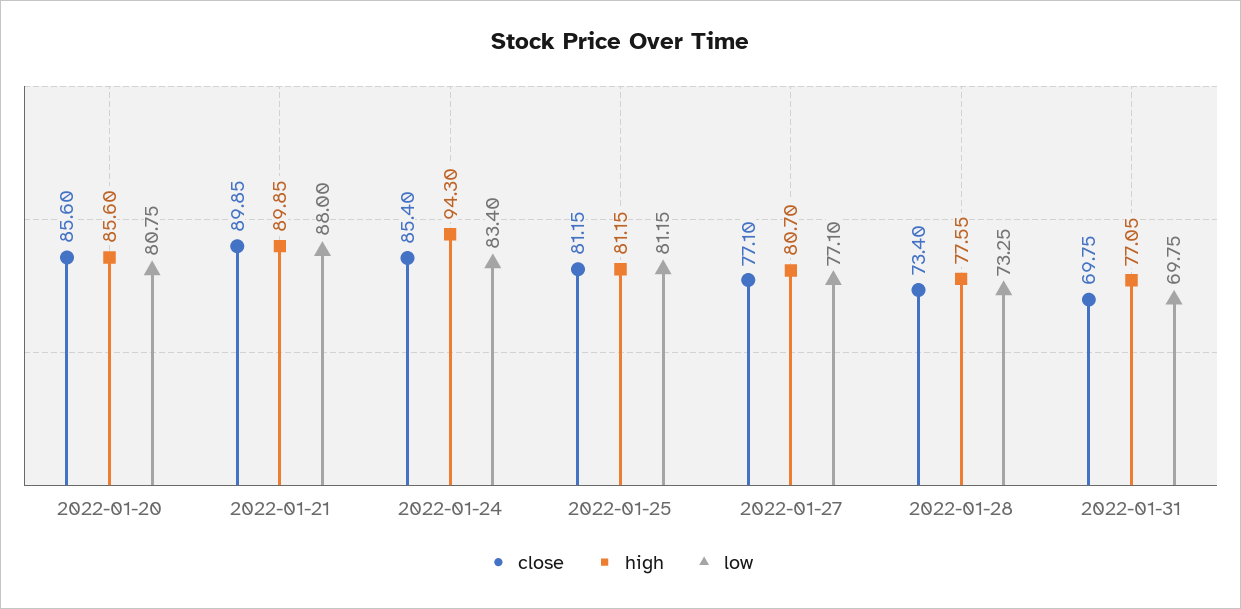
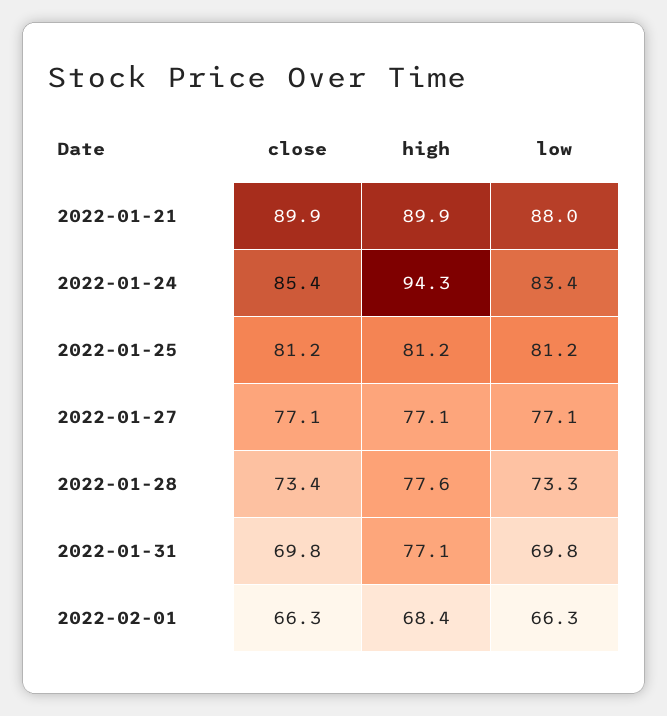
close, 2022-01-20: 85.6 -> none
high, 2022-01-20: 85.6 -> none
low, 2022-01-20: 80.75 -> none
high, 2022-01-27: 80.7 -> 77.1
close, 2022-02-01: none -> 66.3
high, 2022-02-01: none -> 68.4
low, 2022-02-01: none -> 66.3

